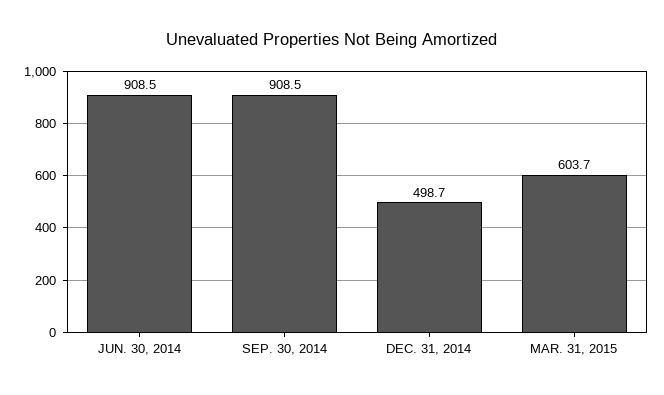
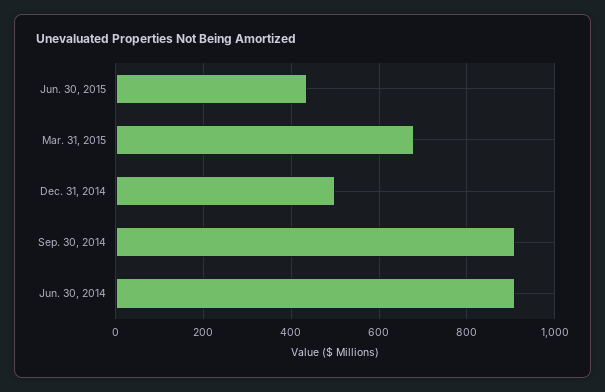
MAR. 31, 2015: 603.7 -> 680
Jun. 30, 2015: none -> 440

